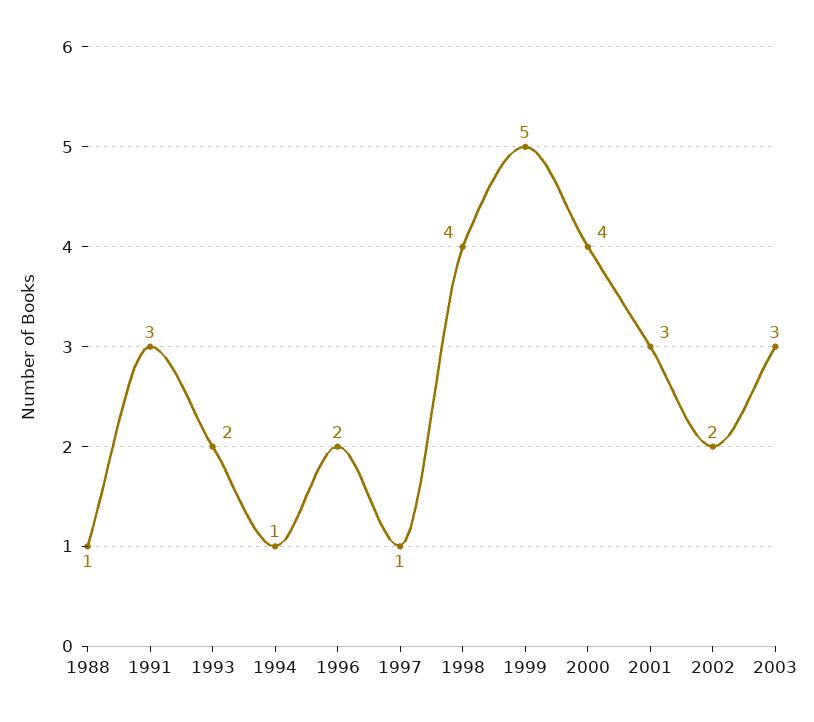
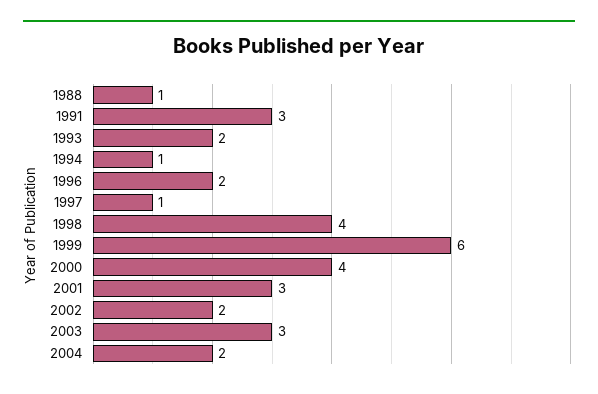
1999: 5 -> 6
2004: none -> 2

